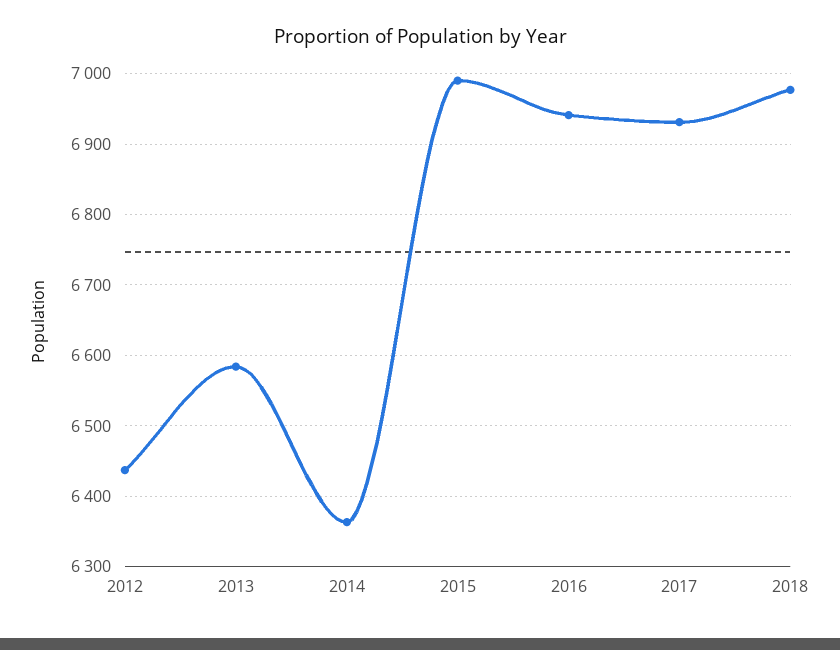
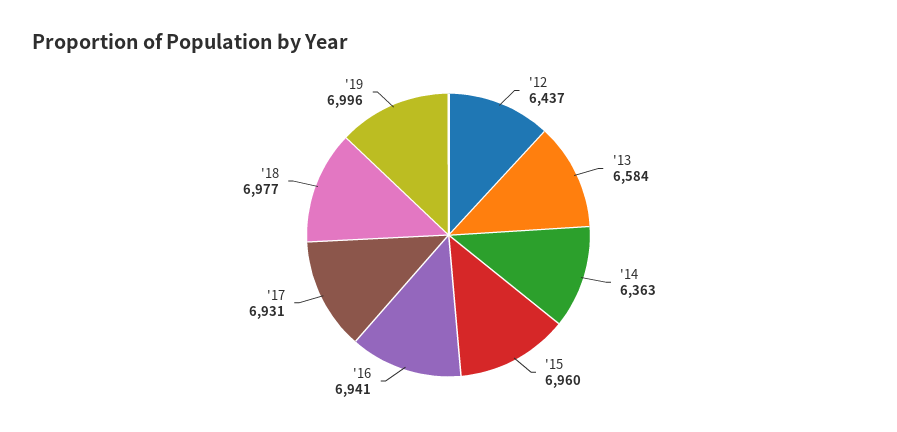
2015: 6990 -> 6960
'19: none -> 6996

